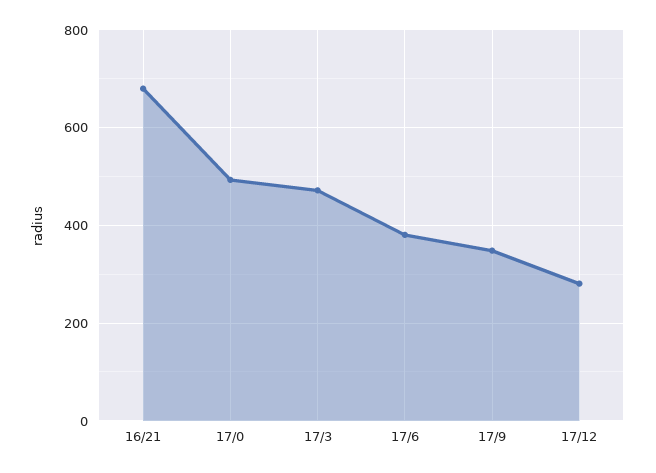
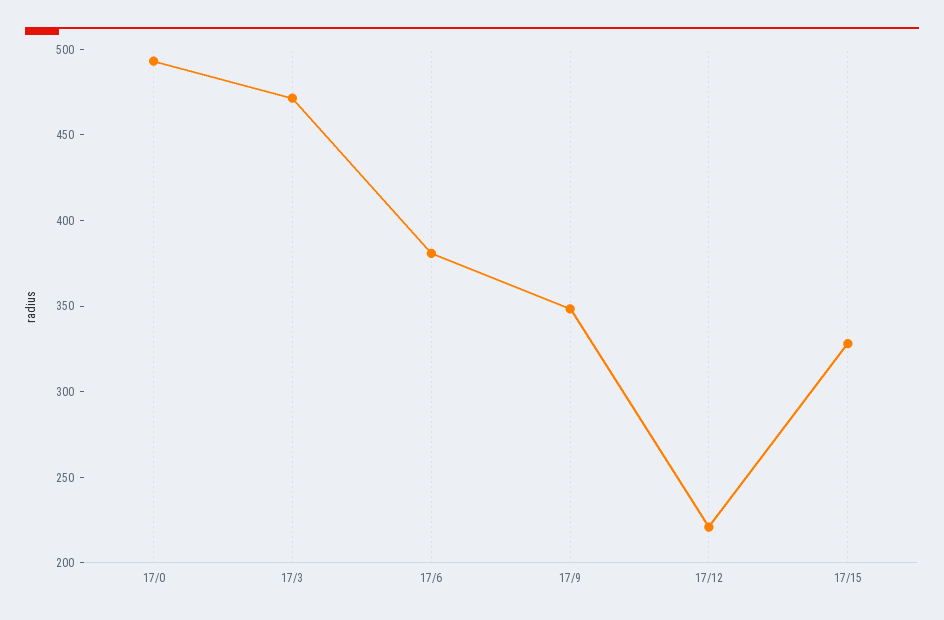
16/21: 680 -> none
17/12: 280 -> 220
17/15: none -> 330

